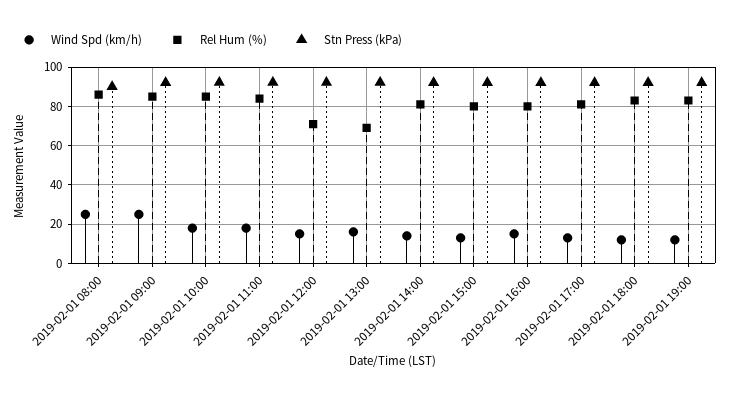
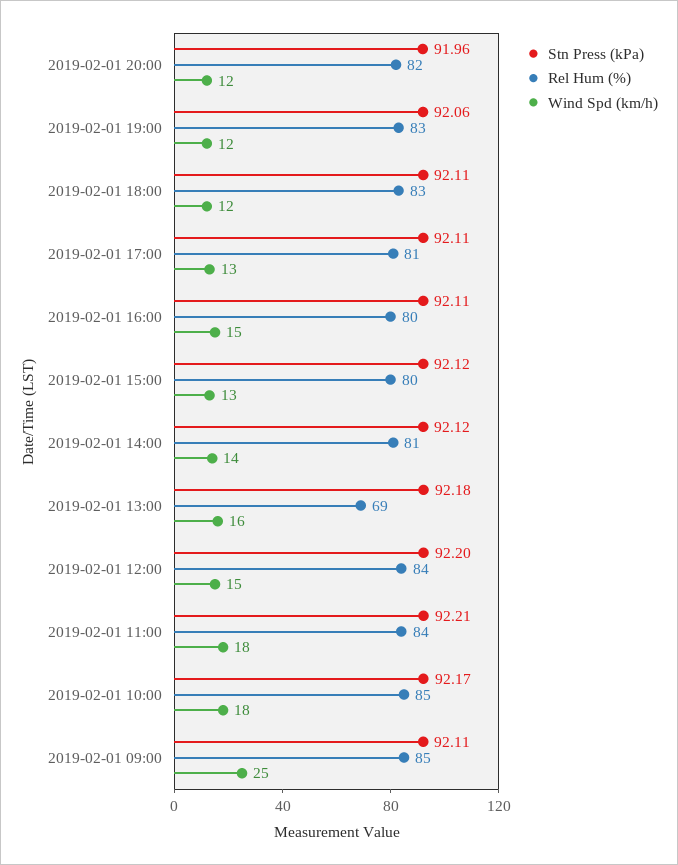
Wind Spd (km/h), 2019-02-01 08:00: 25 -> none
Rel Hum (%), 2019-02-01 08:00: 85 -> none
Stn Press (kPa), 2019-02-01 08:00: 90 -> none
Rel Hum (%), 2019-02-01 12:00: 70 -> 84
Stn Press (kPa), 2019-02-01 20:00: none -> 91.96
Rel Hum (%), 2019-02-01 20:00: none -> 82
Wind Spd (km/h), 2019-02-01 20:00: none -> 12

